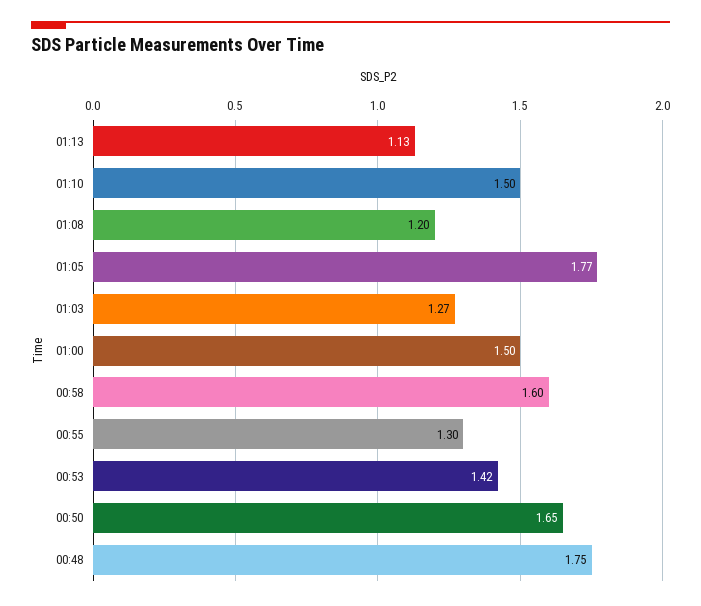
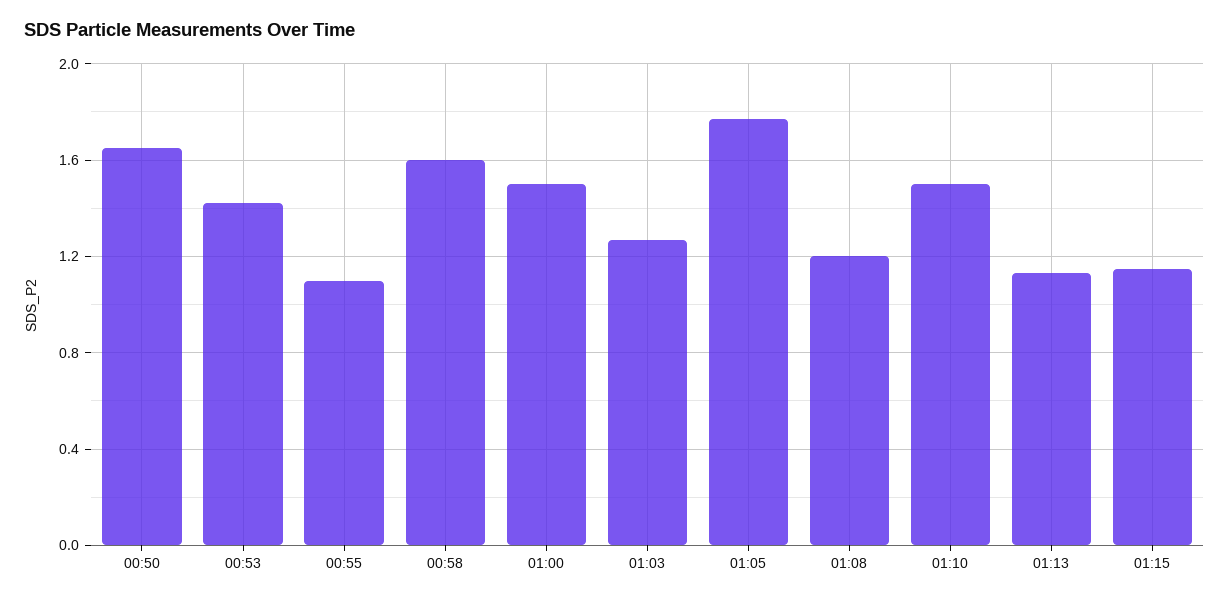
00:55: 1.3 -> 1.1
00:48: 1.75 -> none
01:15: none -> 1.15

